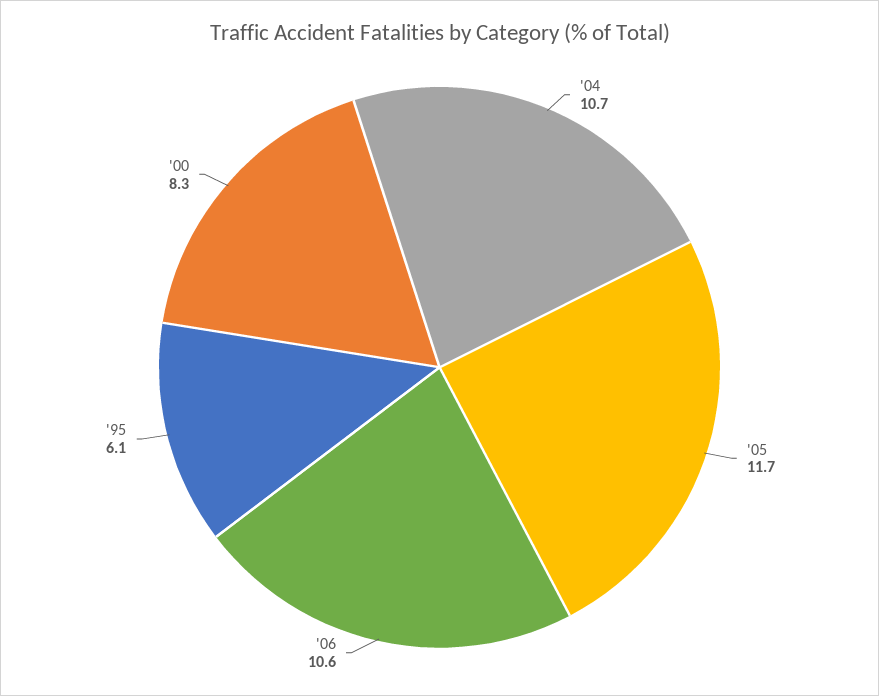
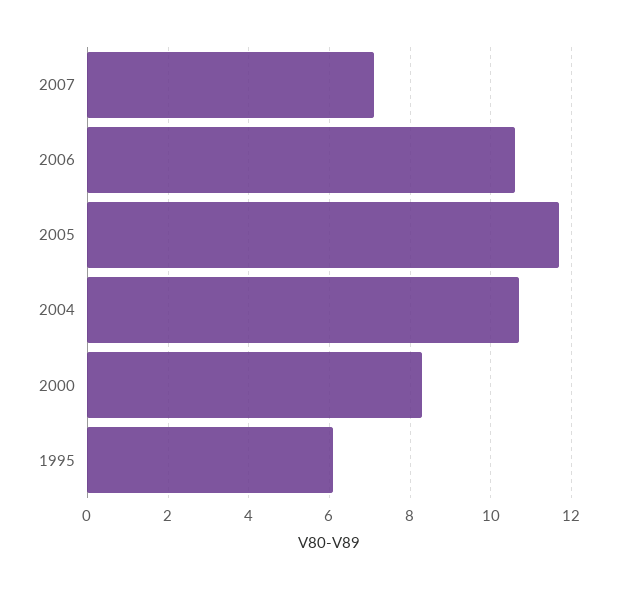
2007: none -> 7

